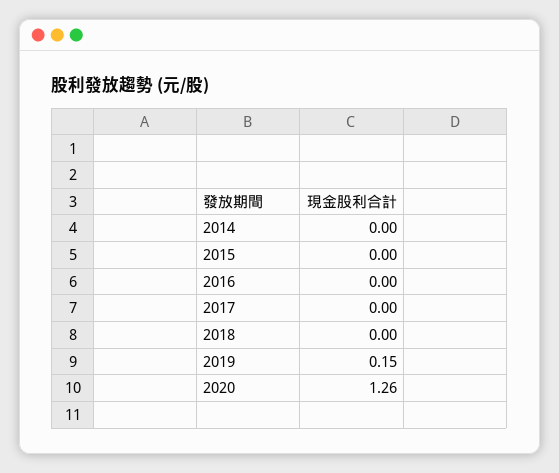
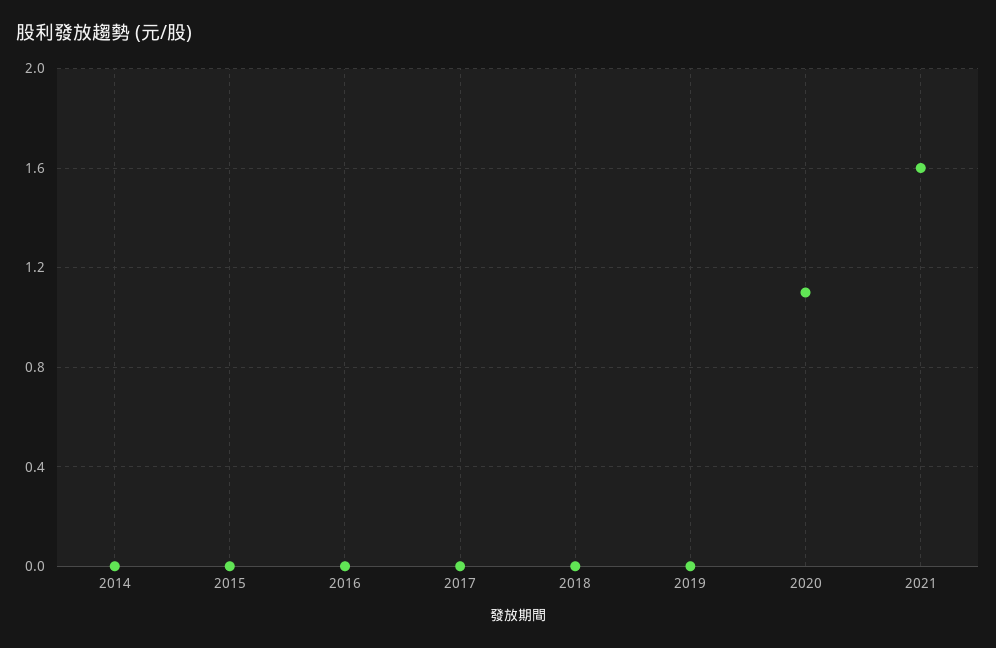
2019: 0.15 -> 0
2020: 1.26 -> 1.1
2021: none -> 1.6

